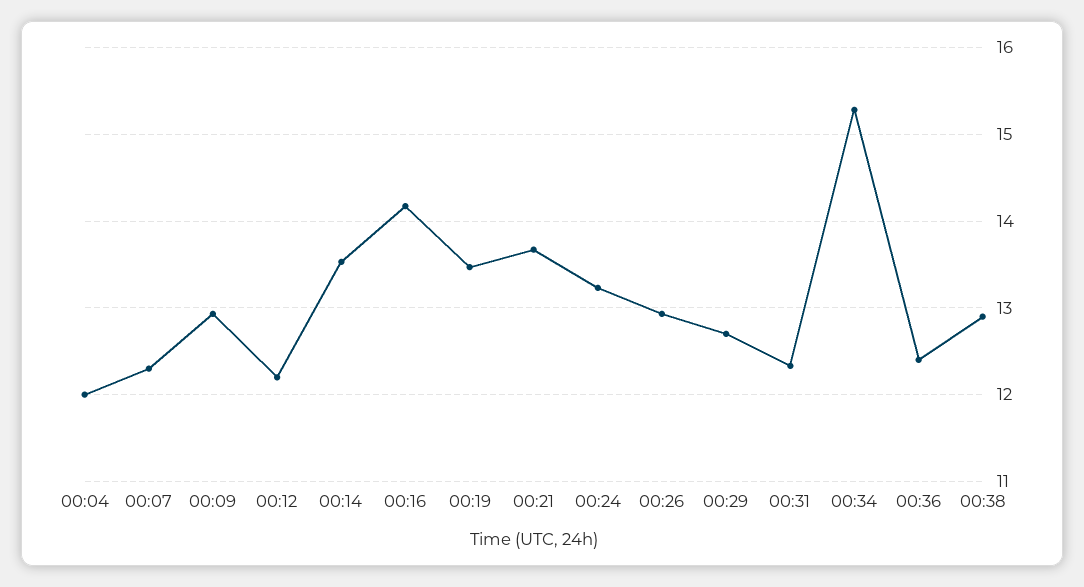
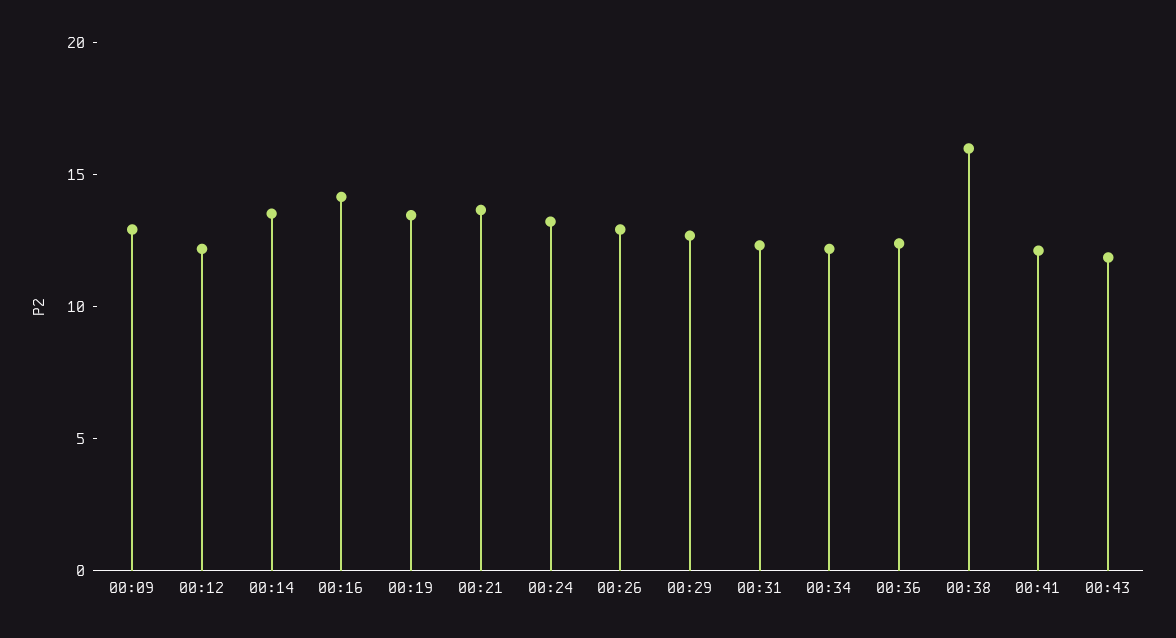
00:04: 12 -> none
00:07: 12.3 -> none
00:34: 15.3 -> 12
00:38: 12.9 -> 16
00:41: none -> 12
00:43: none -> 12

